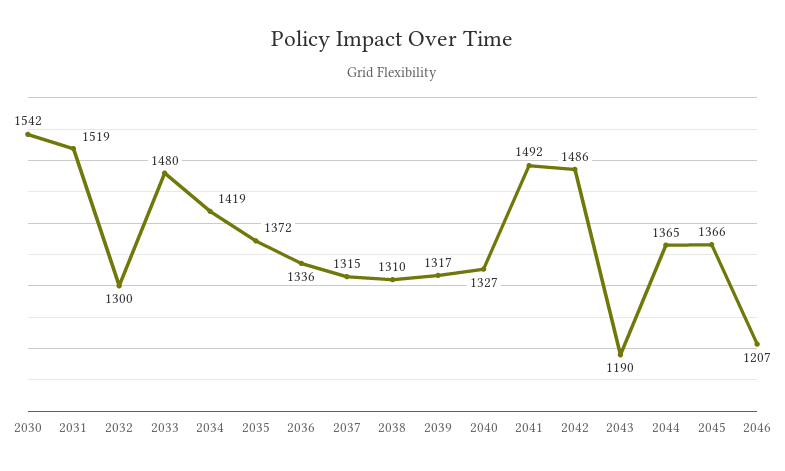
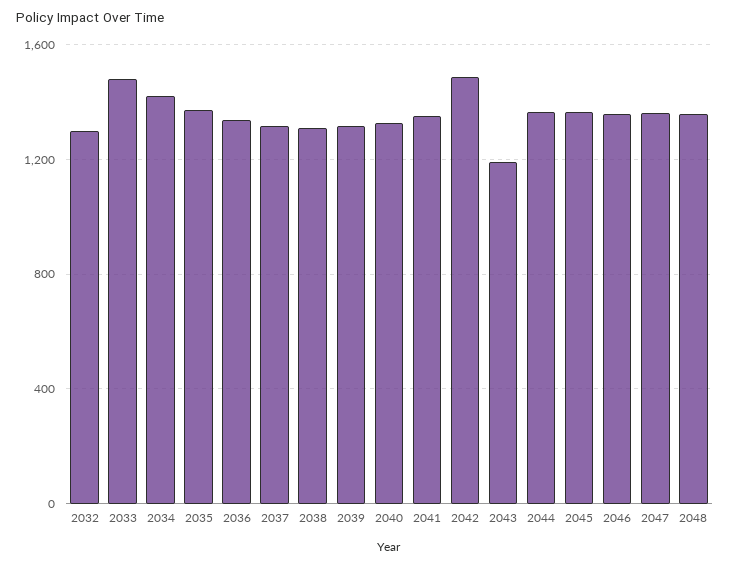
2030: 1542 -> none
2031: 1519 -> none
2041: 1492 -> 1350
2046: 1207 -> 1350
2047: none -> 1350
2048: none -> 1350

